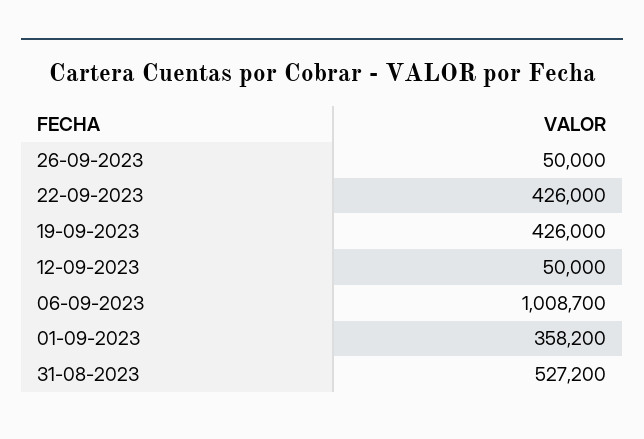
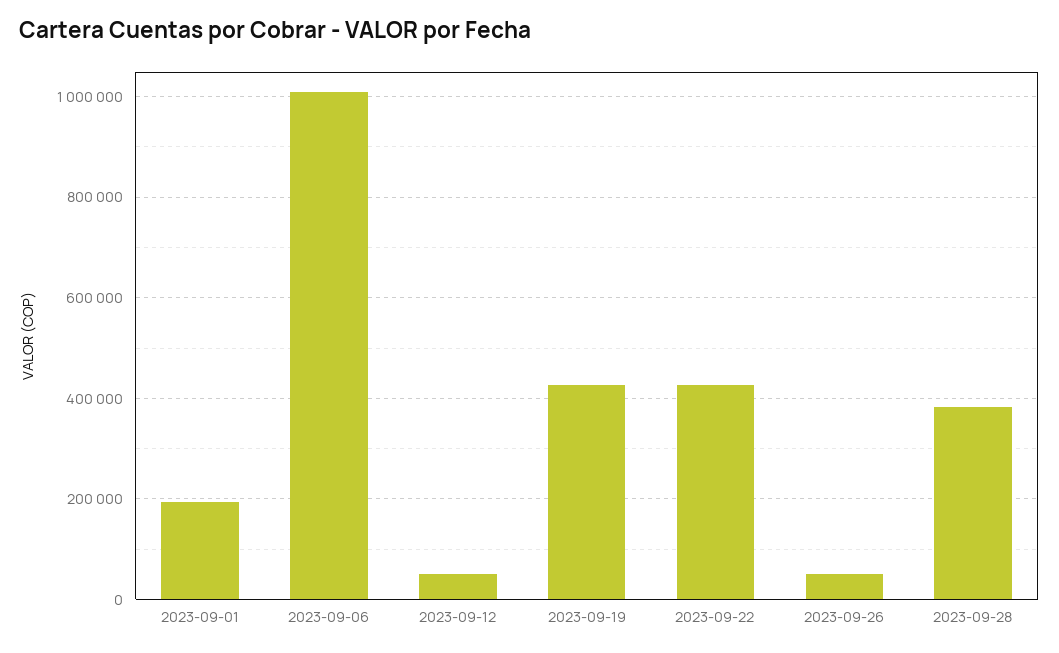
01-09-2023: 358200 -> 200000
31-08-2023: 527200 -> none
2023-09-28: none -> 380000

